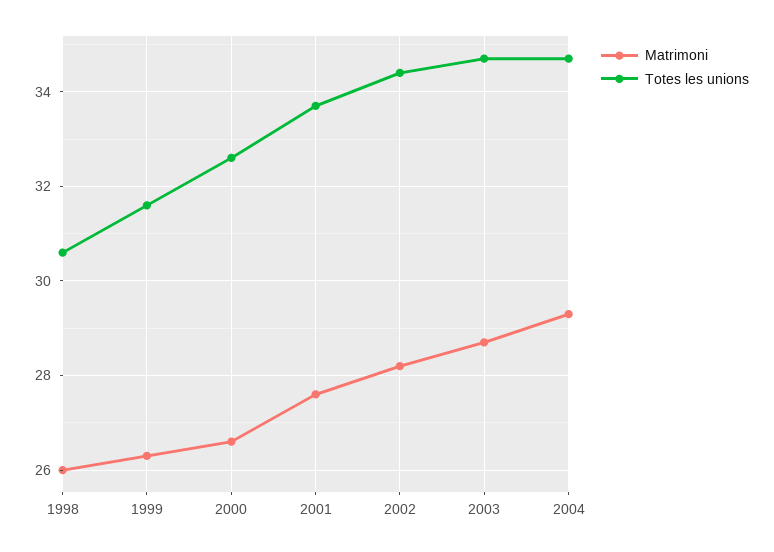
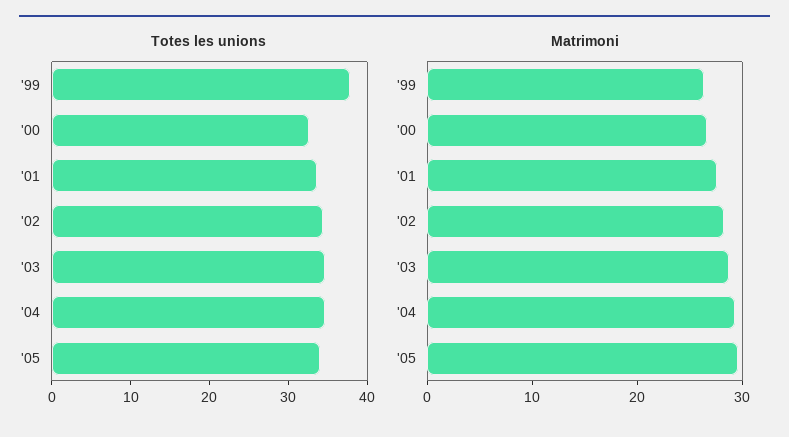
Matrimoni, 1998: 26 -> none
Totes les unions, 1998: 30.5 -> none
Totes les unions, 1999: 31.5 -> 38
Totes les unions, '05: none -> 34
Matrimoni, '05: none -> 30

